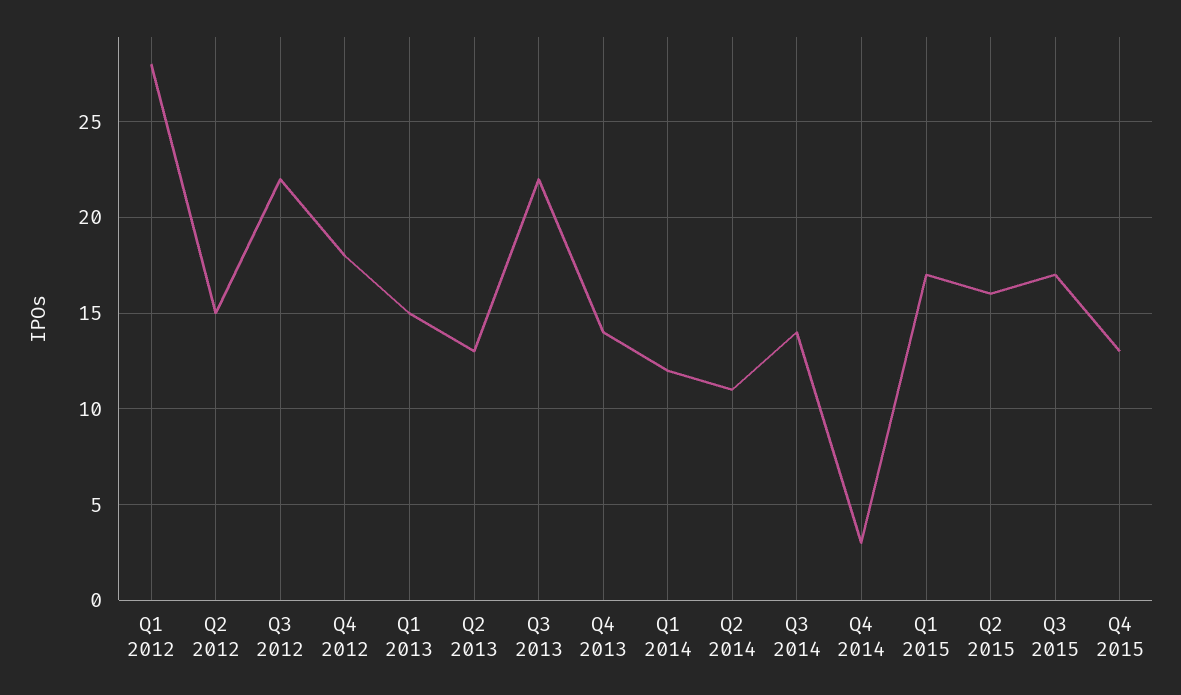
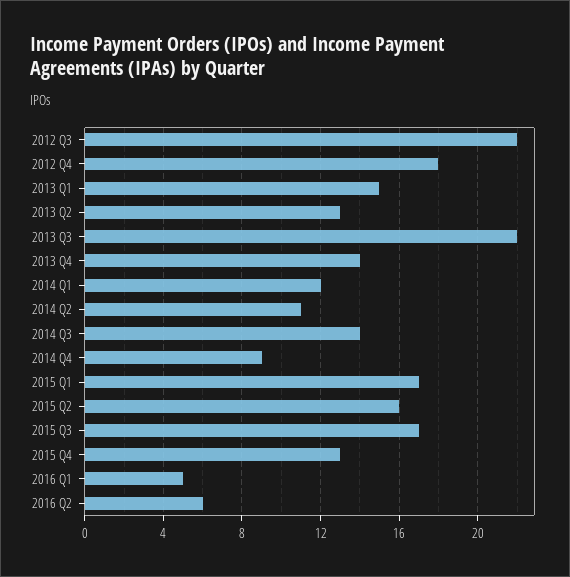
Q1 2012: 28 -> none
Q2 2012: 15 -> none
Q4 2014: 3 -> 9
2016 Q1: none -> 5
2016 Q2: none -> 6

